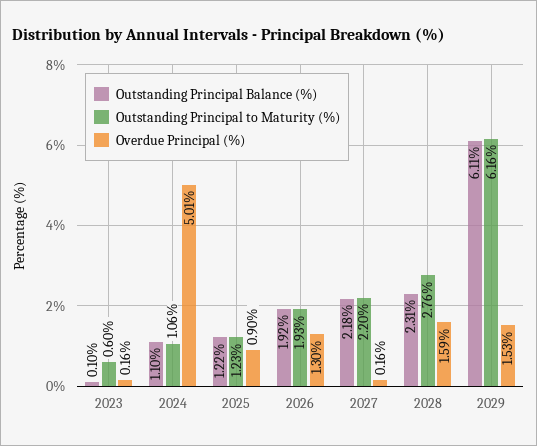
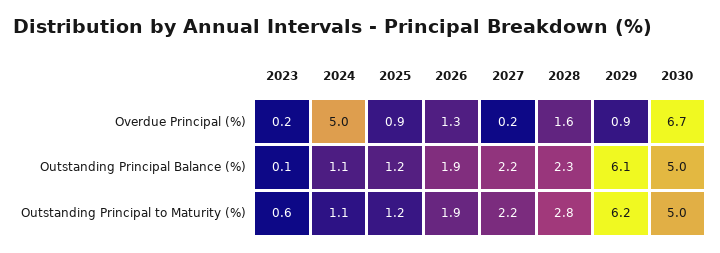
Overdue Principal (%), 2029: 1.53 -> 0.9
Overdue Principal (%), 2030: none -> 6.7
Outstanding Principal Balance (%), 2030: none -> 5
Outstanding Principal to Maturity (%), 2030: none -> 5

